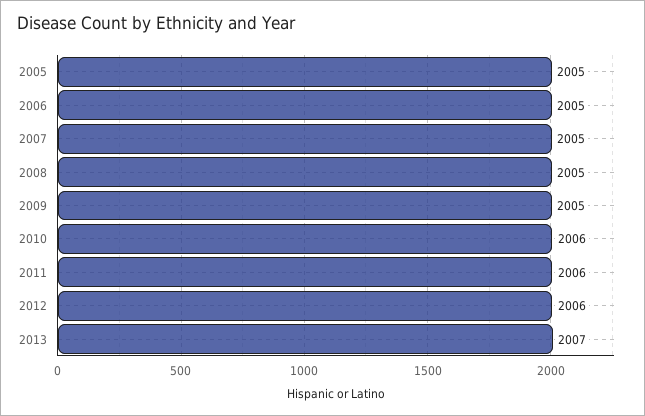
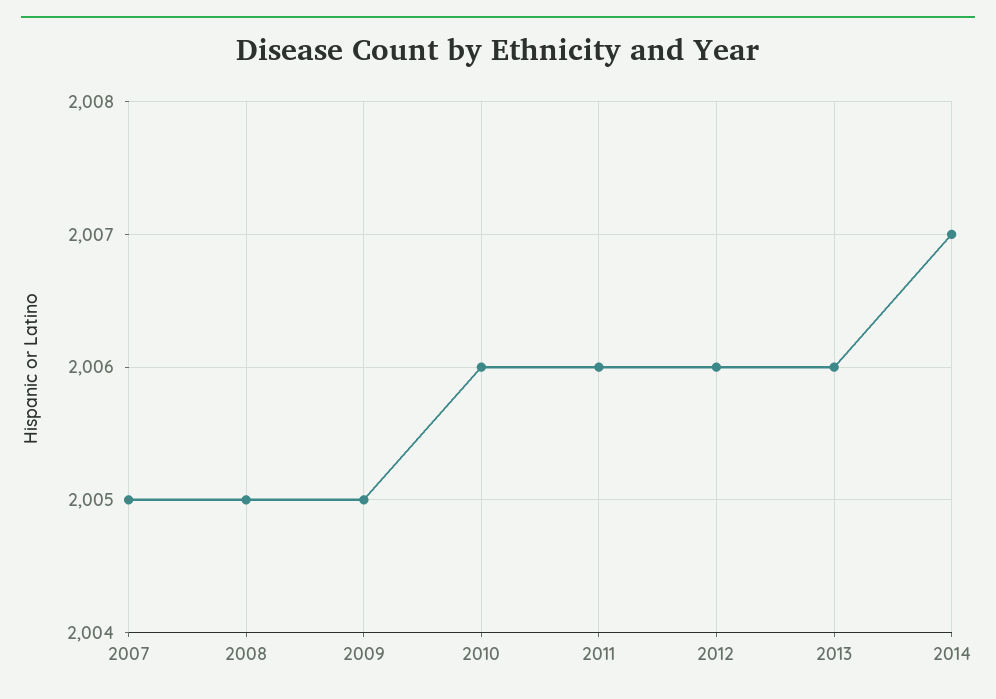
2005: 2005 -> none
2006: 2005 -> none
2013: 2007 -> 2006
2014: none -> 2007

